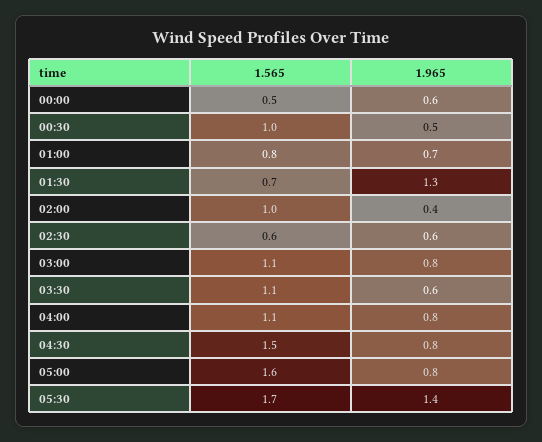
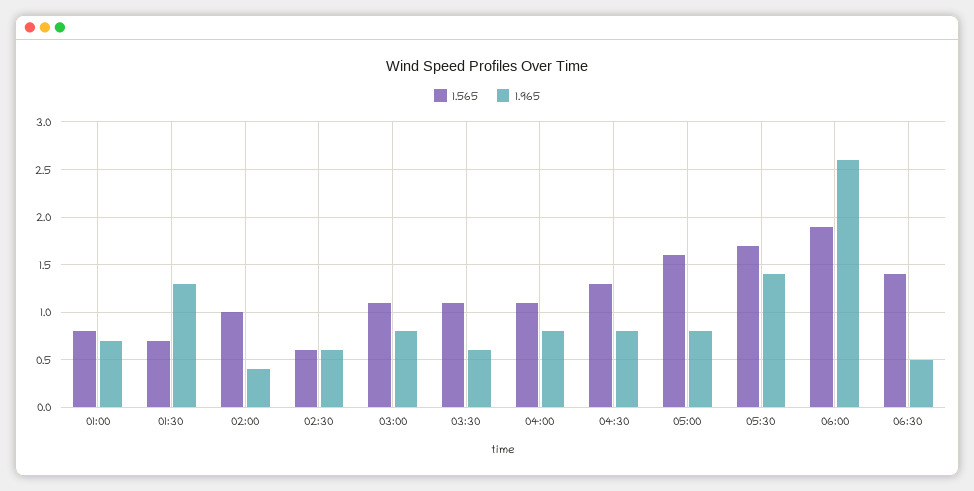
1.565, 00:00: 0.5 -> none
1.965, 00:00: 0.6 -> none
1.565, 00:30: 1 -> none
1.965, 00:30: 0.5 -> none
1.565, 04:30: 1.5 -> 1.3
1.565, 06:00: none -> 1.9
1.965, 06:00: none -> 2.6
1.565, 06:30: none -> 1.4
1.965, 06:30: none -> 0.5

